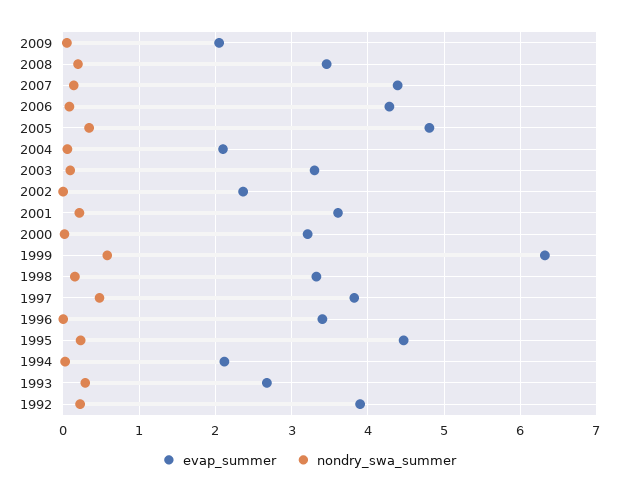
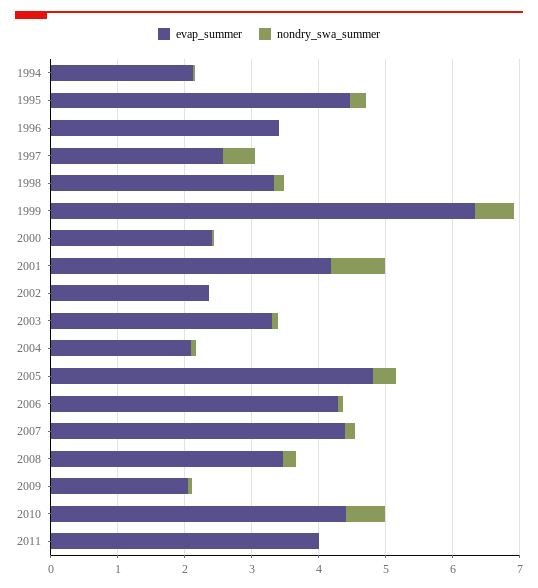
evap_summer, 2001: 3.6 -> 4.2
nondry_swa_summer, 2001: 0.2 -> 0.8
evap_summer, 2000: 3.2 -> 2.4
evap_summer, 1997: 3.8 -> 2.6
evap_summer, 1993: 2.7 -> none
nondry_swa_summer, 1993: 0.3 -> none
evap_summer, 1992: 3.9 -> none
nondry_swa_summer, 1992: 0.2 -> none
evap_summer, 2010: none -> 4.4
nondry_swa_summer, 2010: none -> 0.6
evap_summer, 2011: none -> 4
nondry_swa_summer, 2011: none -> 0

